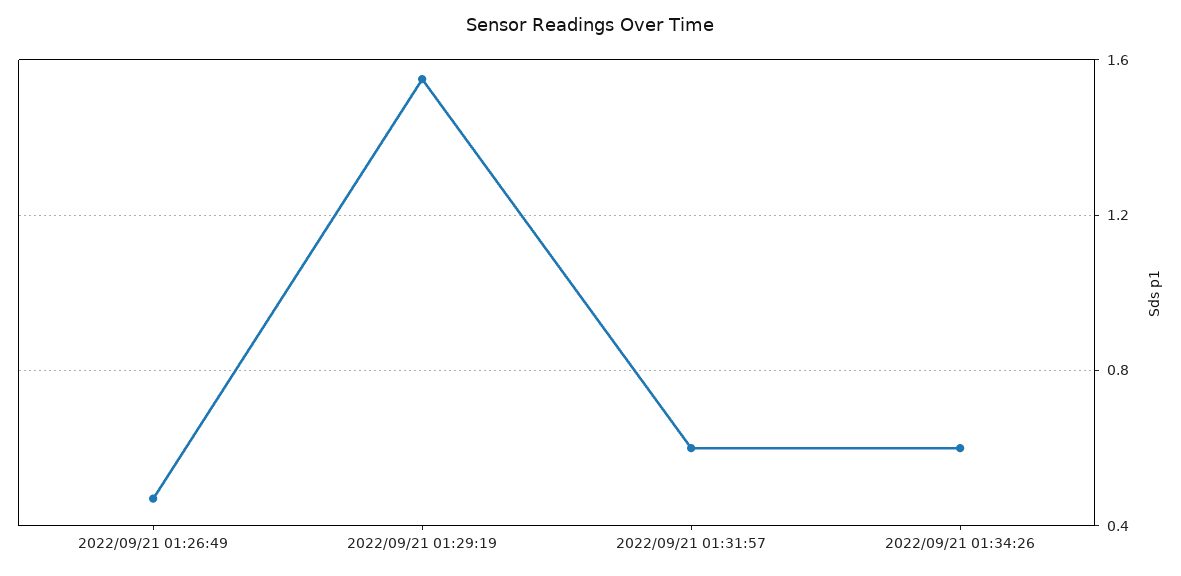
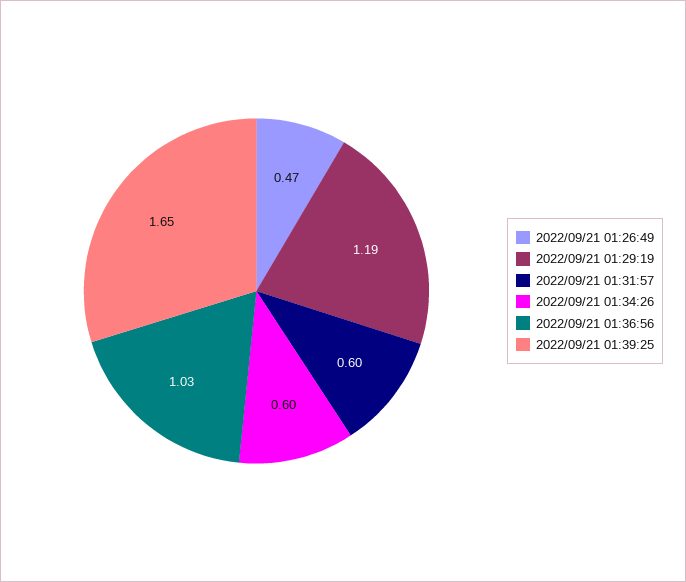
2022/09/21 01:29:19: 1.55 -> 1.19
2022/09/21 01:36:56: none -> 1.03
2022/09/21 01:39:25: none -> 1.65

